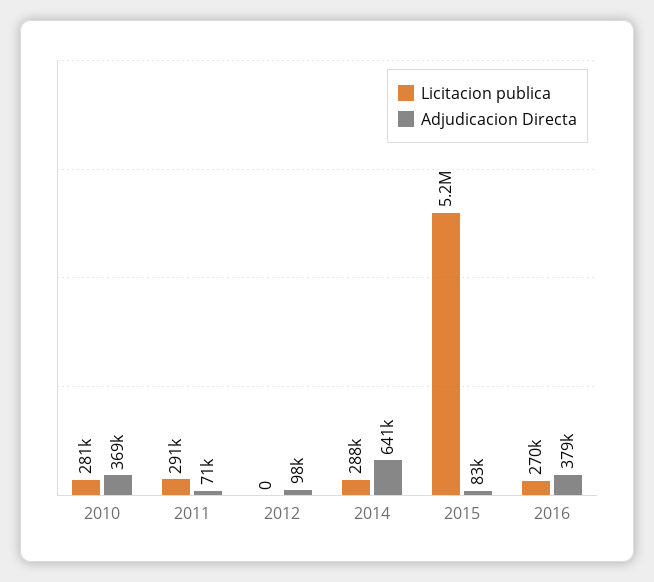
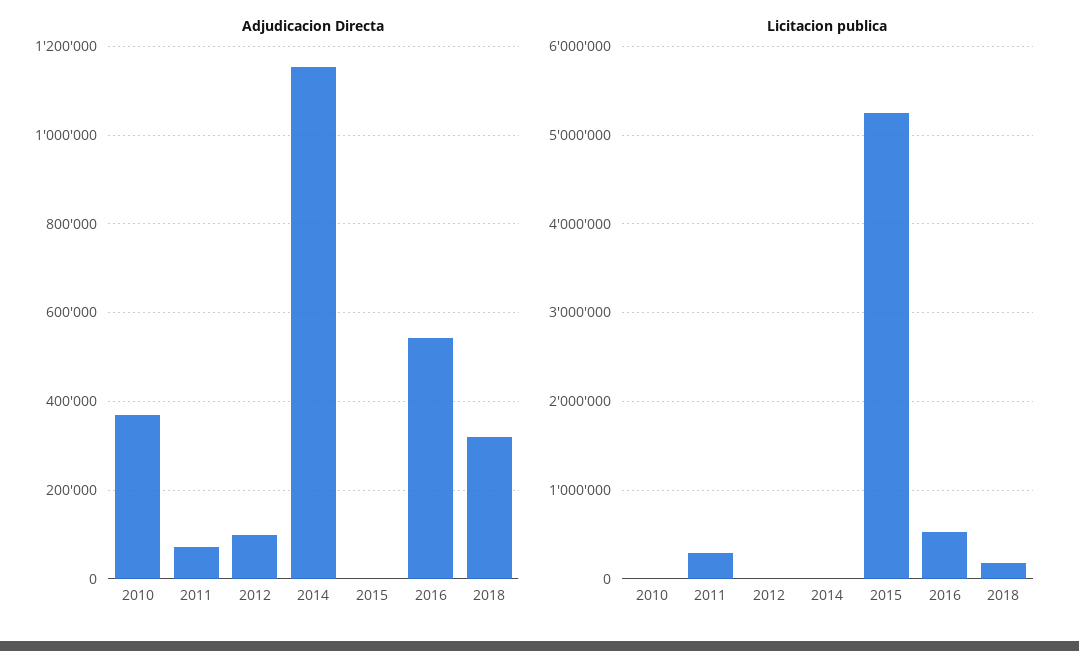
Licitacion publica, 2010: 281000 -> 0
Licitacion publica, 2014: 288000 -> 0
Adjudicacion Directa, 2014: 641000 -> 1160000
Adjudicacion Directa, 2015: 83000 -> 0
Licitacion publica, 2016: 270000 -> 500000
Adjudicacion Directa, 2016: 379000 -> 540000
Adjudicacion Directa, 2018: none -> 320000
Licitacion publica, 2018: none -> 200000

